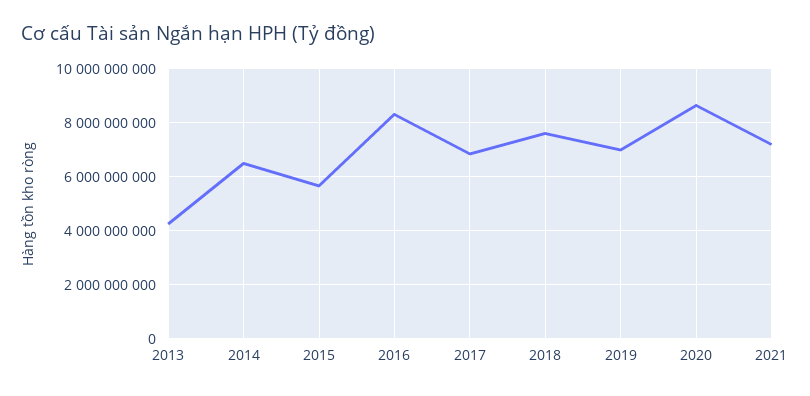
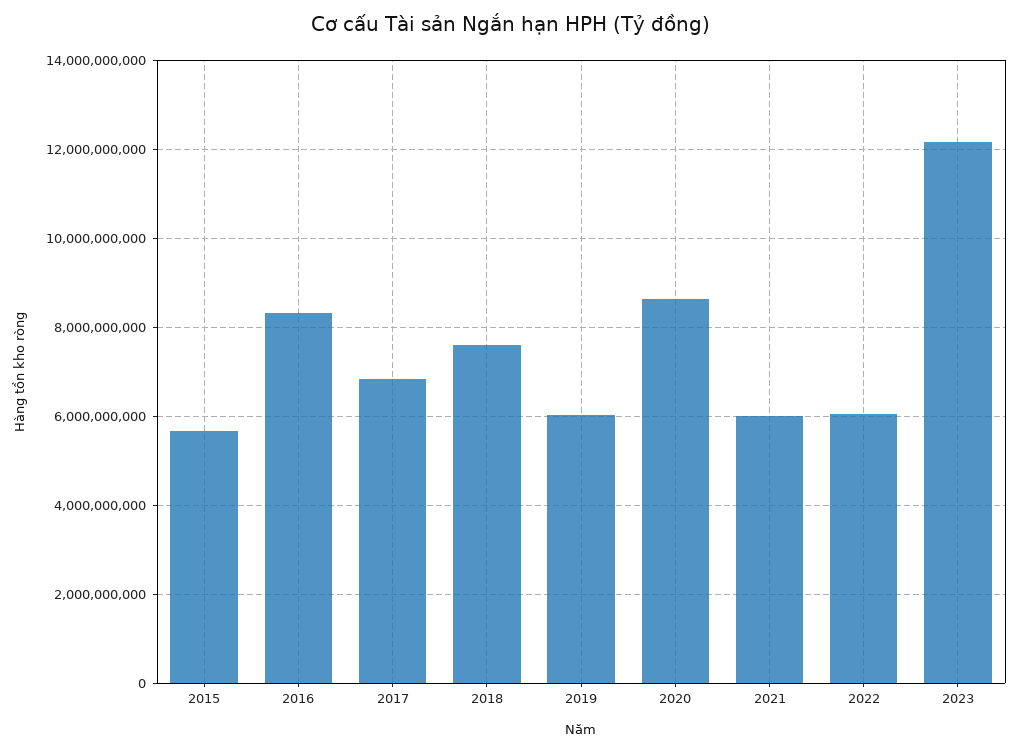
2013: 4250000000 -> none
2014: 6500000000 -> none
2019: 7000000000 -> 6000000000
2021: 7250000000 -> 6000000000
2022: none -> 6000000000
2023: none -> 12200000000

